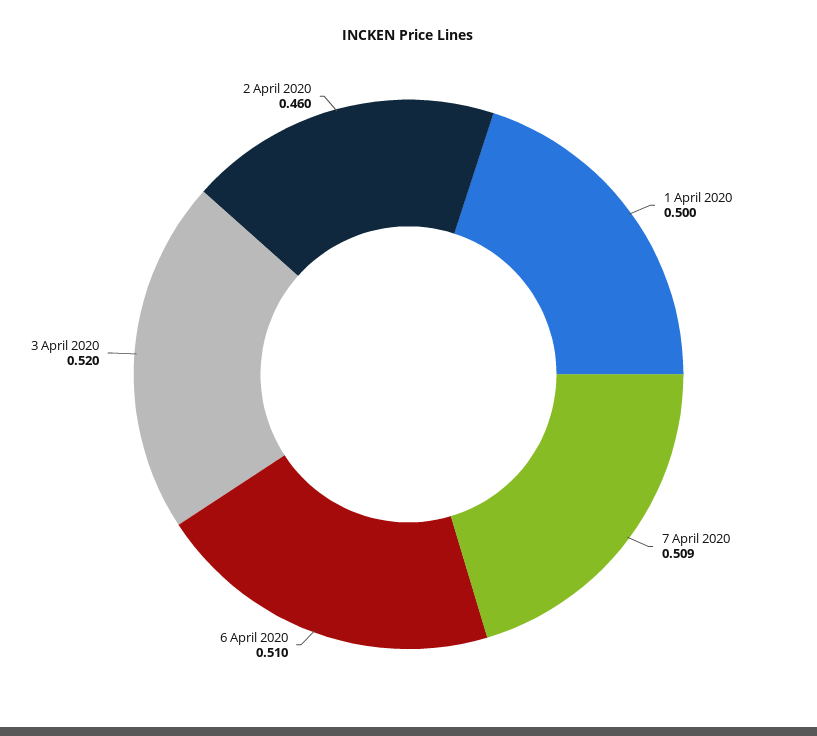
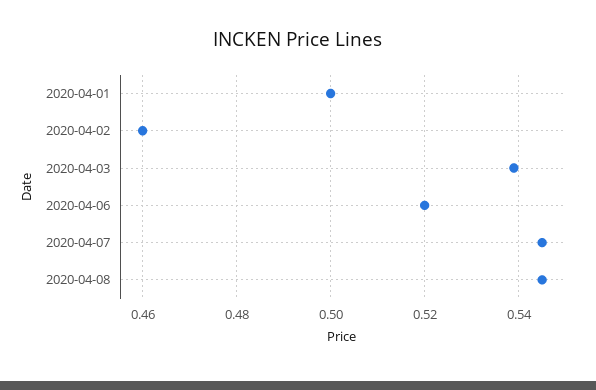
7 April 2020: 0.509 -> 0.545
6 April 2020: 0.51 -> 0.52
3 April 2020: 0.52 -> 0.54
2020-04-08: none -> 0.545

